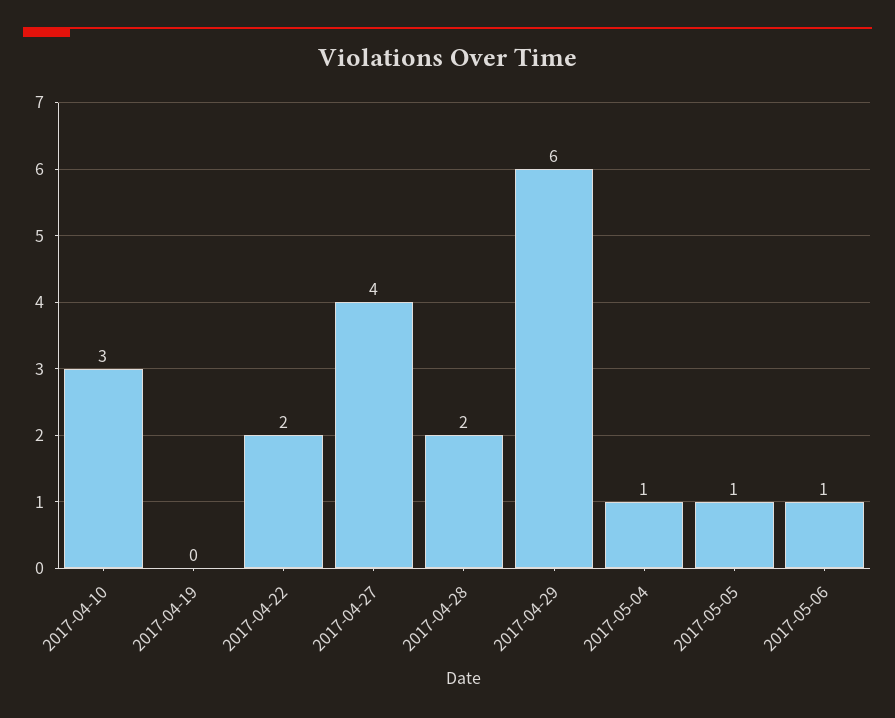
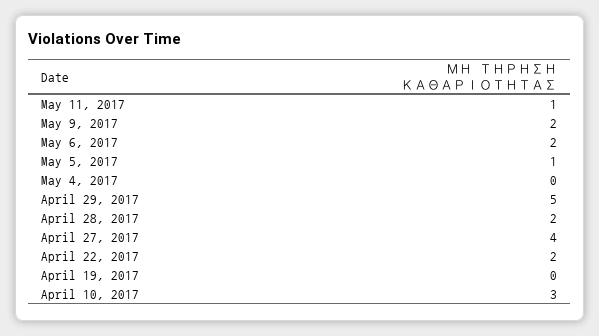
2017-04-29: 6 -> 5
2017-05-04: 1 -> 0
2017-05-06: 1 -> 2
May 11, 2017: none -> 1
May 9, 2017: none -> 2

